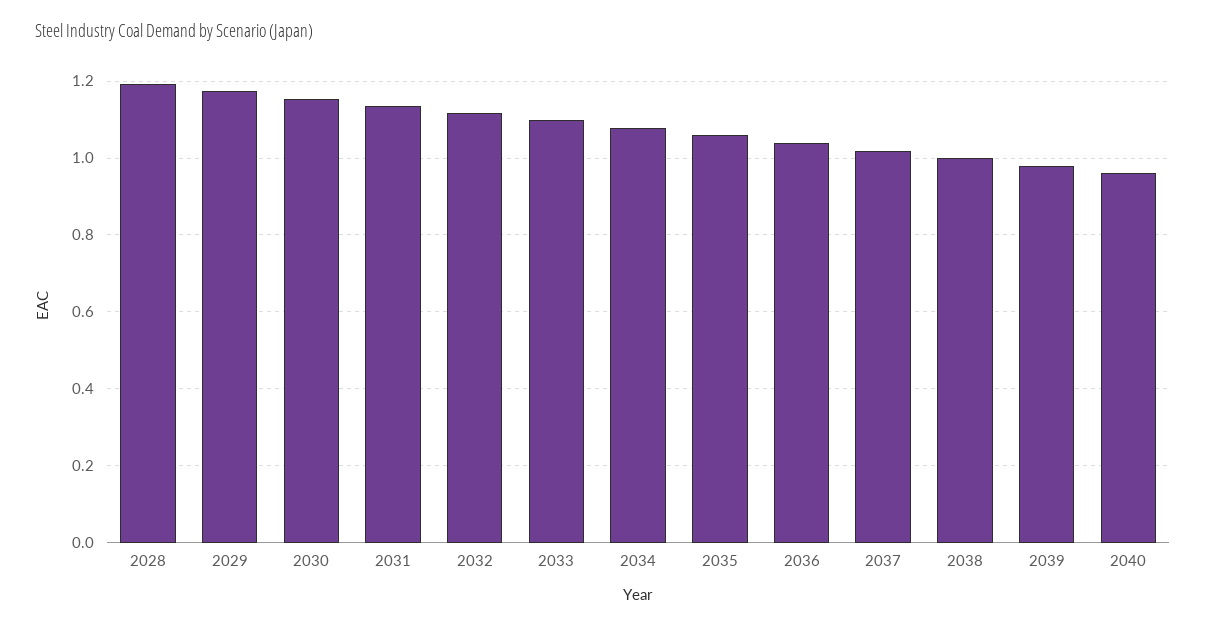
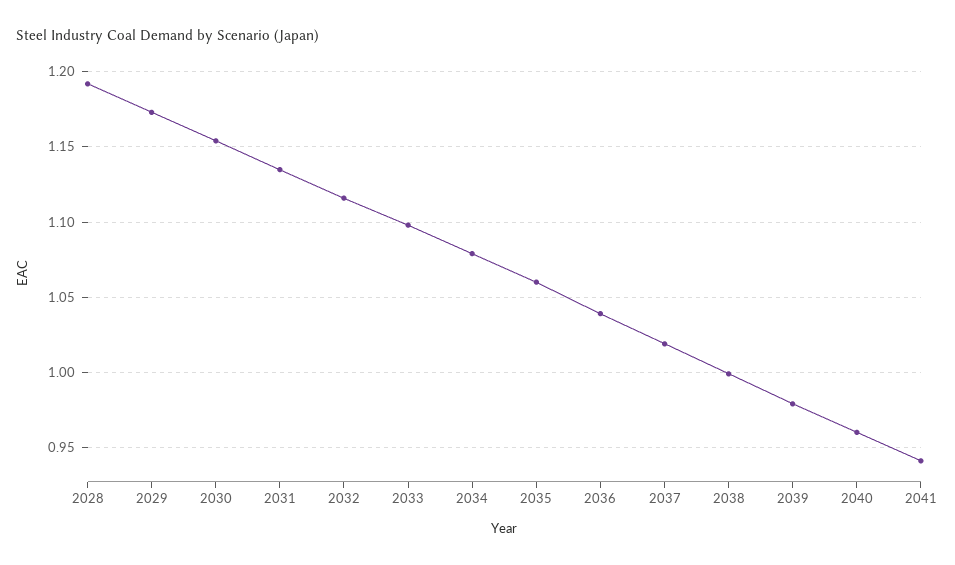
2041: none -> 0.94

